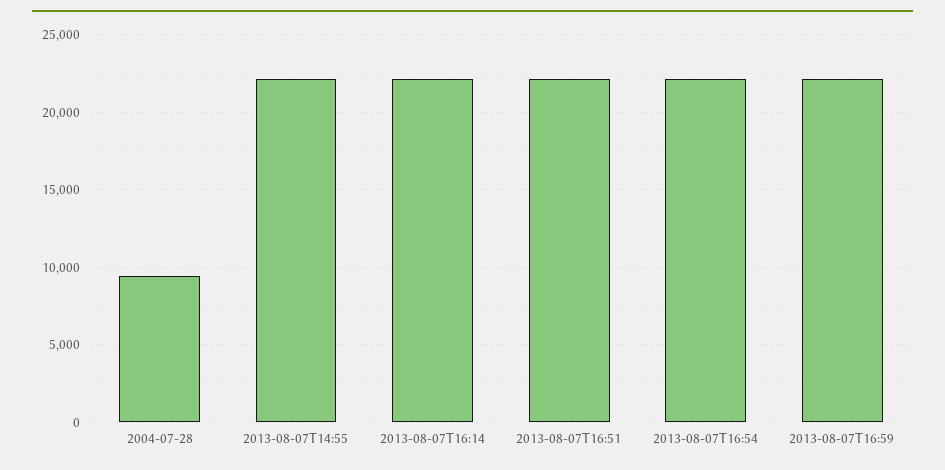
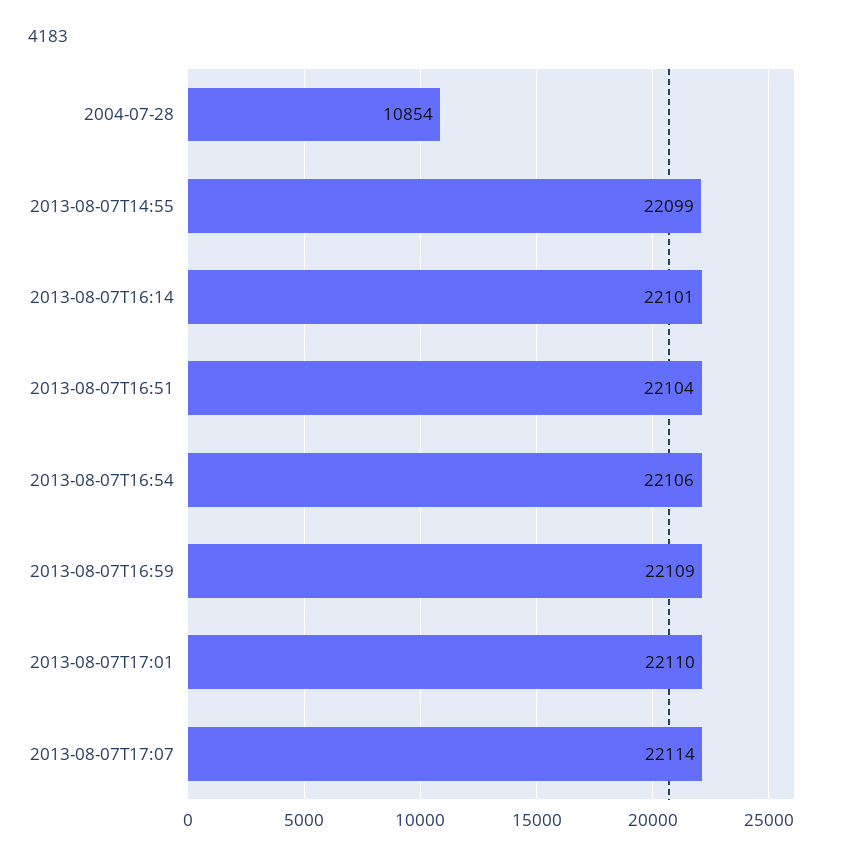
2004-07-28: 9500 -> 10854
2013-08-07T17:01: none -> 22110
2013-08-07T17:07: none -> 22114

